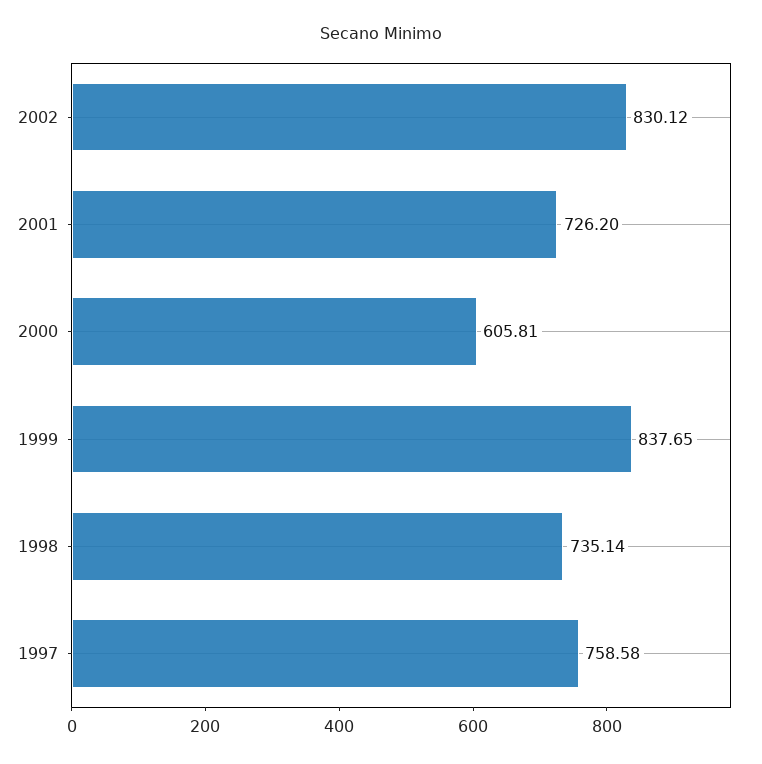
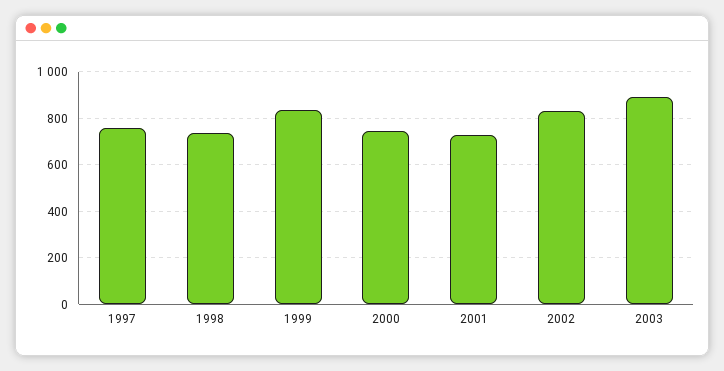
2000: 605.81 -> 750
2003: none -> 900

